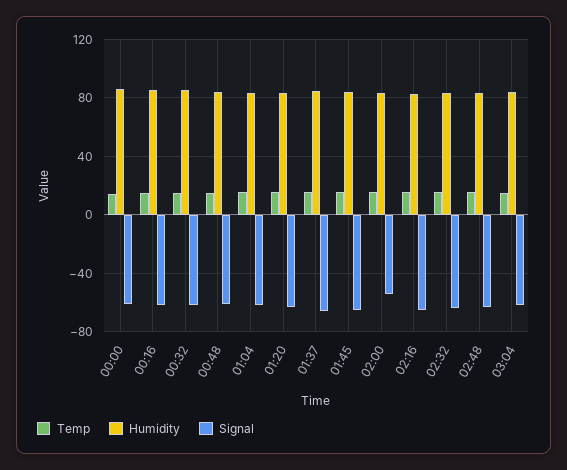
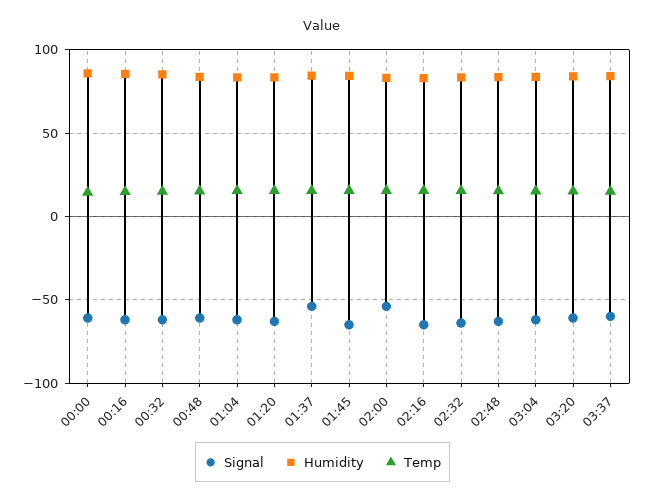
Signal, 01:37: -65 -> -55
Signal, 03:20: none -> -60
Humidity, 03:20: none -> 85
Temp, 03:20: none -> 15
Signal, 03:37: none -> -60
Humidity, 03:37: none -> 85
Temp, 03:37: none -> 15

